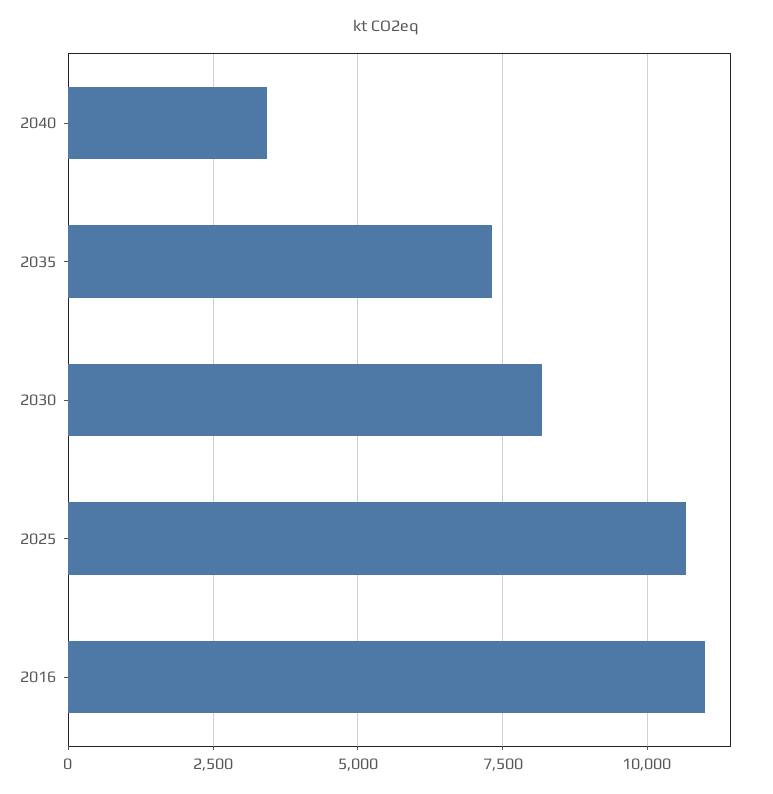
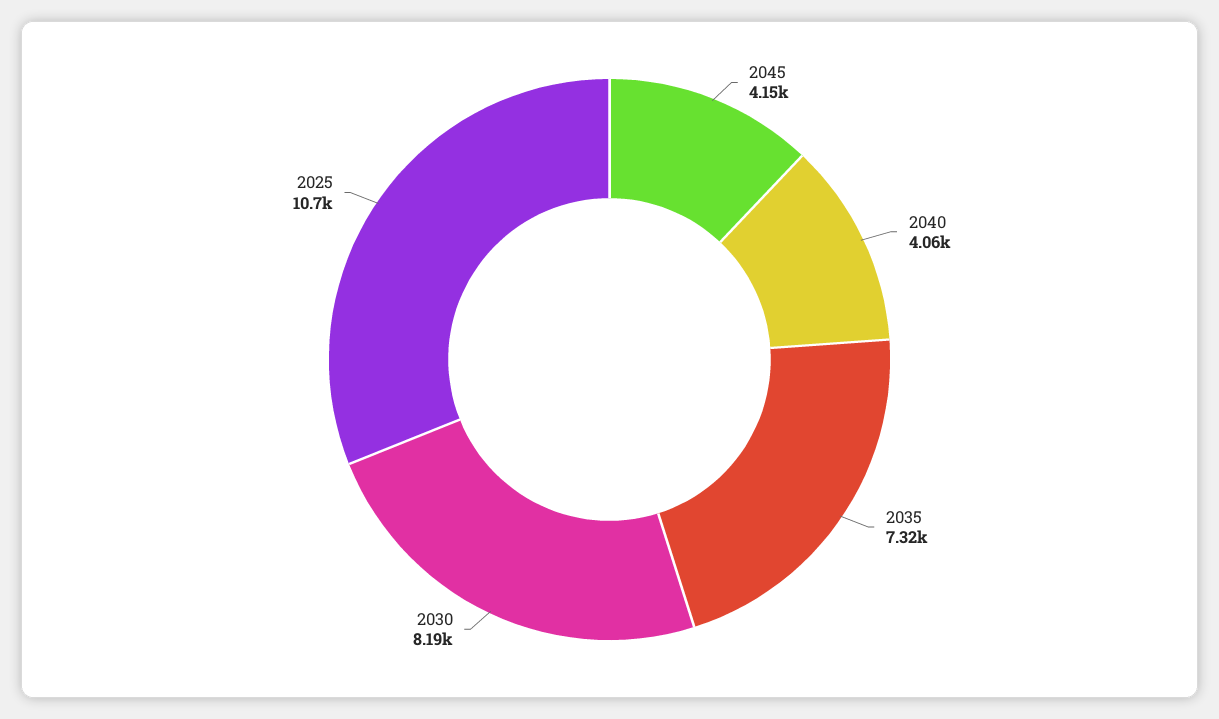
2040: 3500 -> 4060
2016: 11000 -> none
2045: none -> 4150

